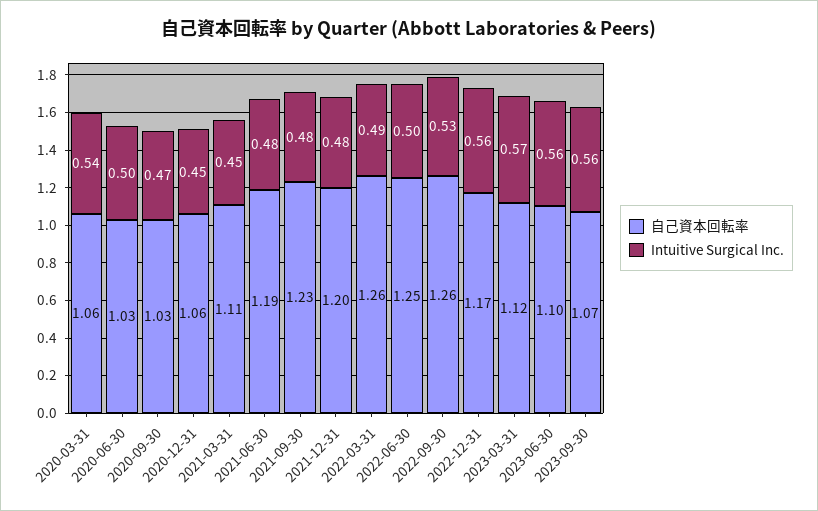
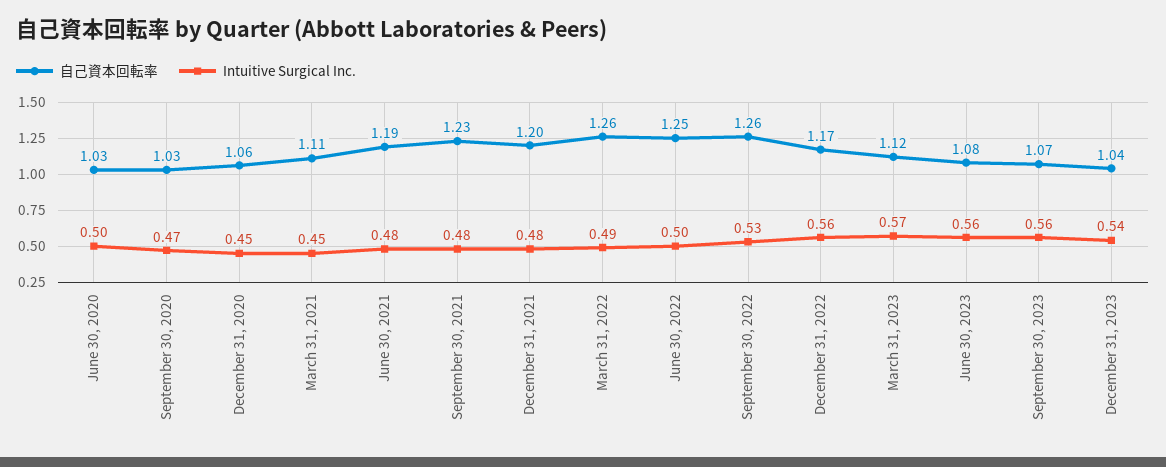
自己資本回転率, 2020-03-31: 1.06 -> none
Intuitive Surgical Inc., 2020-03-31: 0.54 -> none
自己資本回転率, 2023-06-30: 1.1 -> 1.08
自己資本回転率, December 31, 2023: none -> 1.04
Intuitive Surgical Inc., December 31, 2023: none -> 0.54

